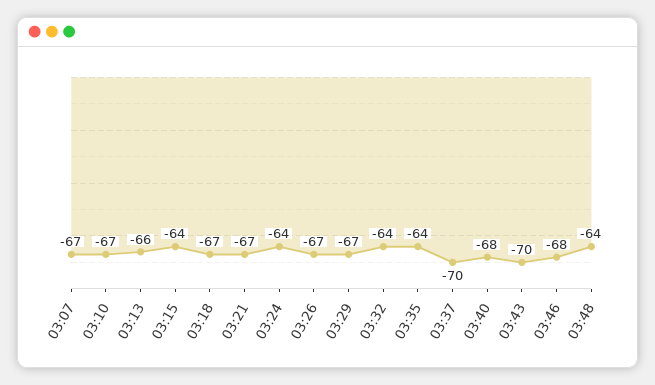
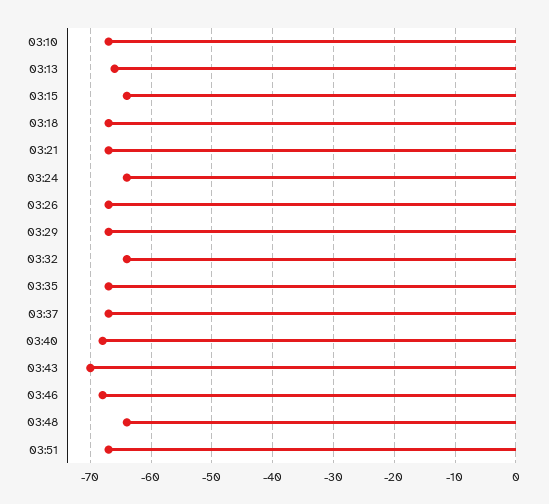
03:07: -67 -> none
03:35: -64 -> -67
03:37: -70 -> -67
03:51: none -> -67

